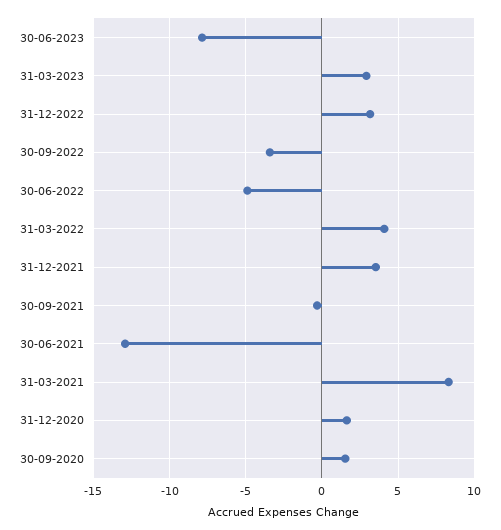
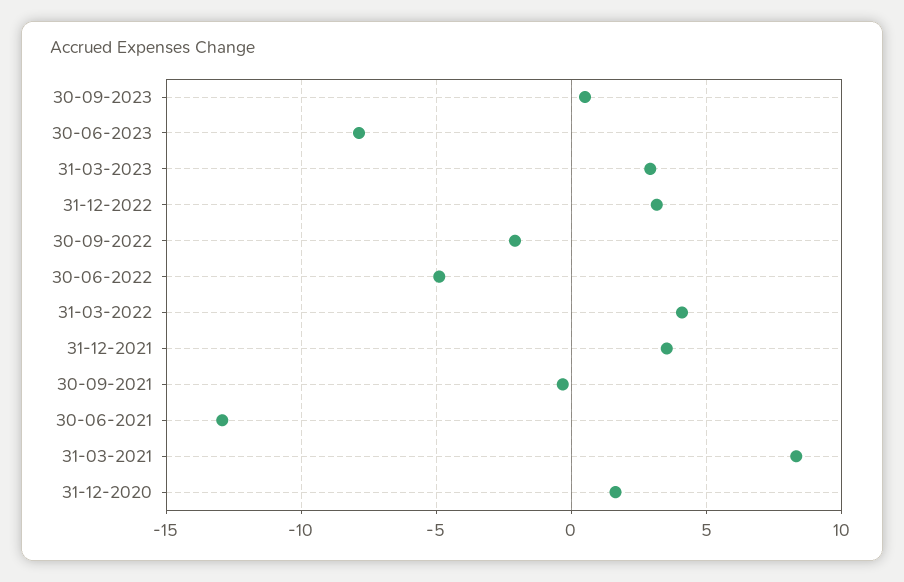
30-09-2022: -3.5 -> -2
30-09-2020: 1.5 -> none
30-09-2023: none -> 0.5

